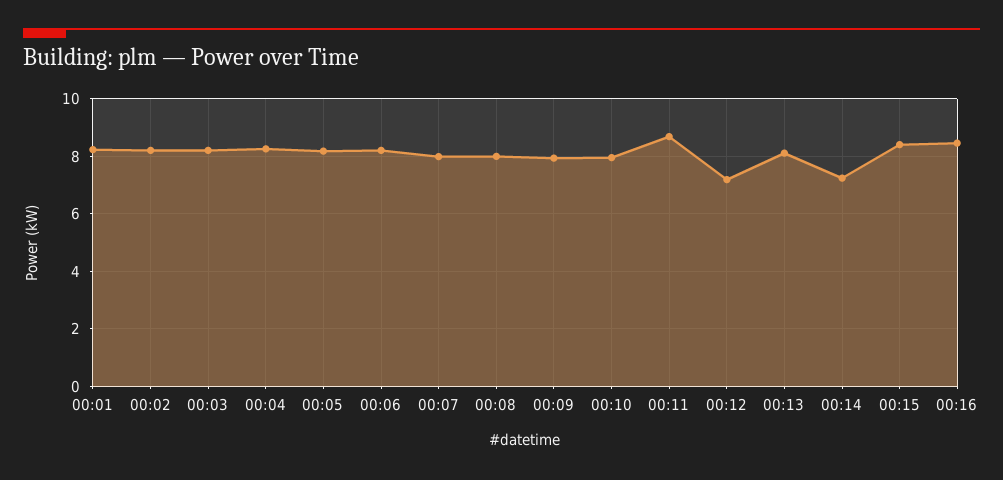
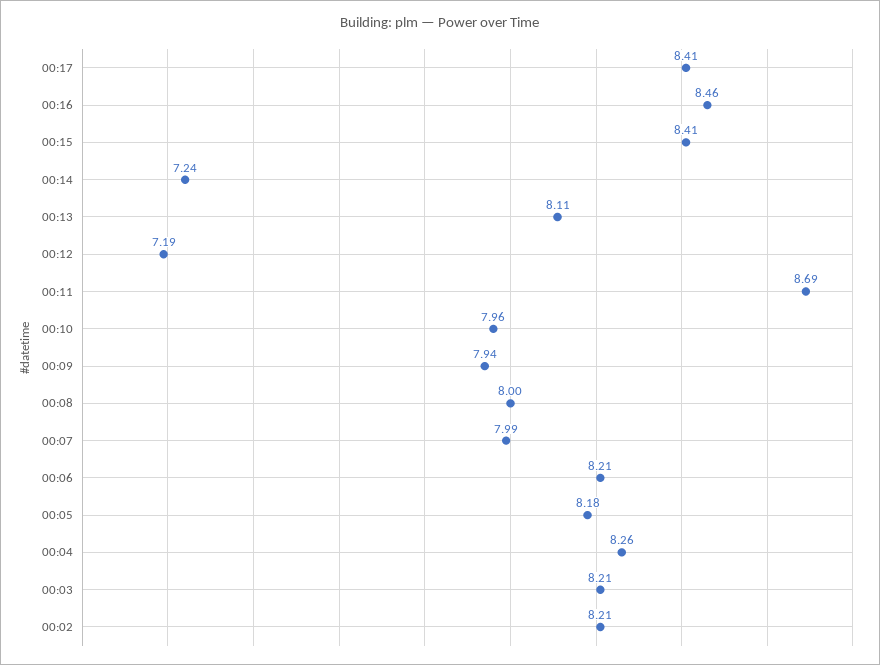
00:01: 8.25 -> none
00:17: none -> 8.41

